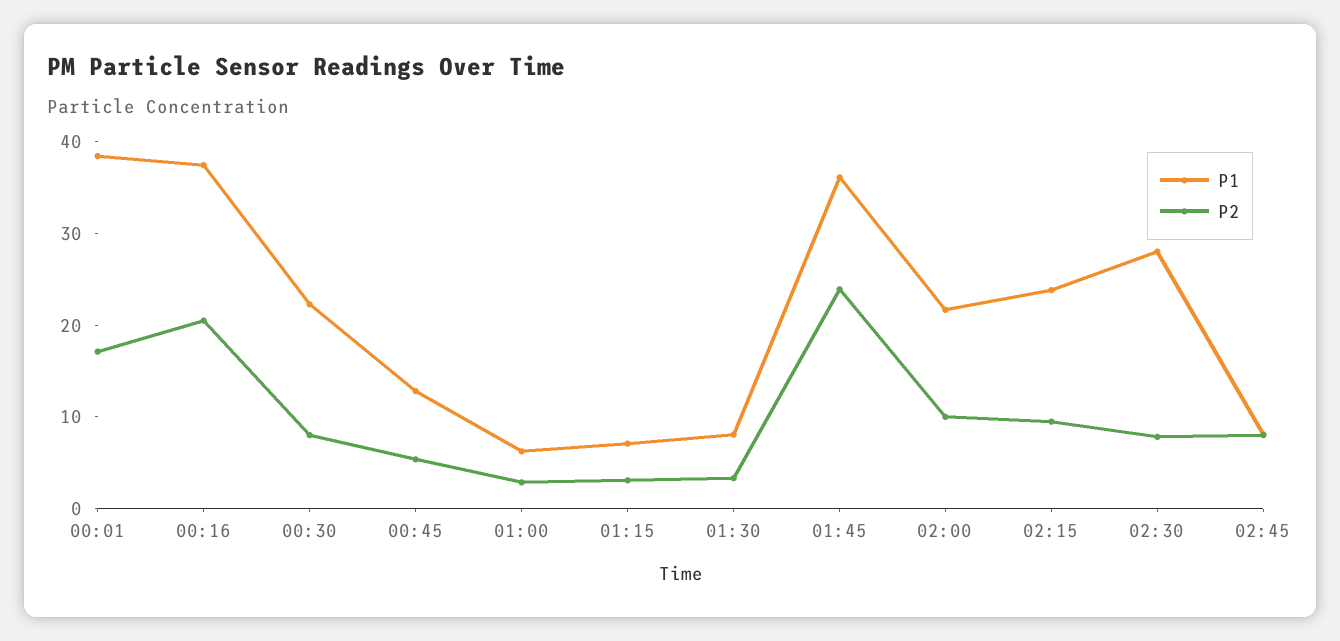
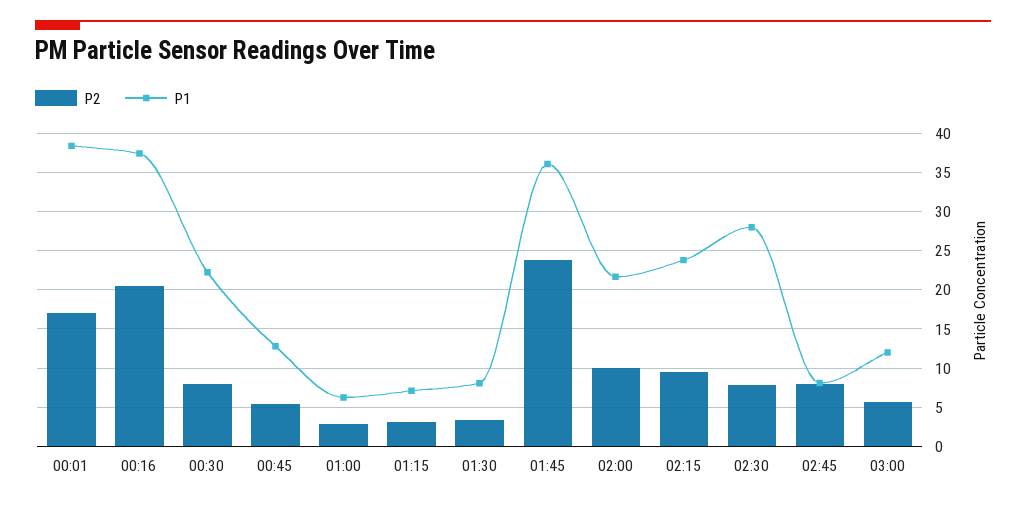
P2, 03:00: none -> 6
P1, 03:00: none -> 12

